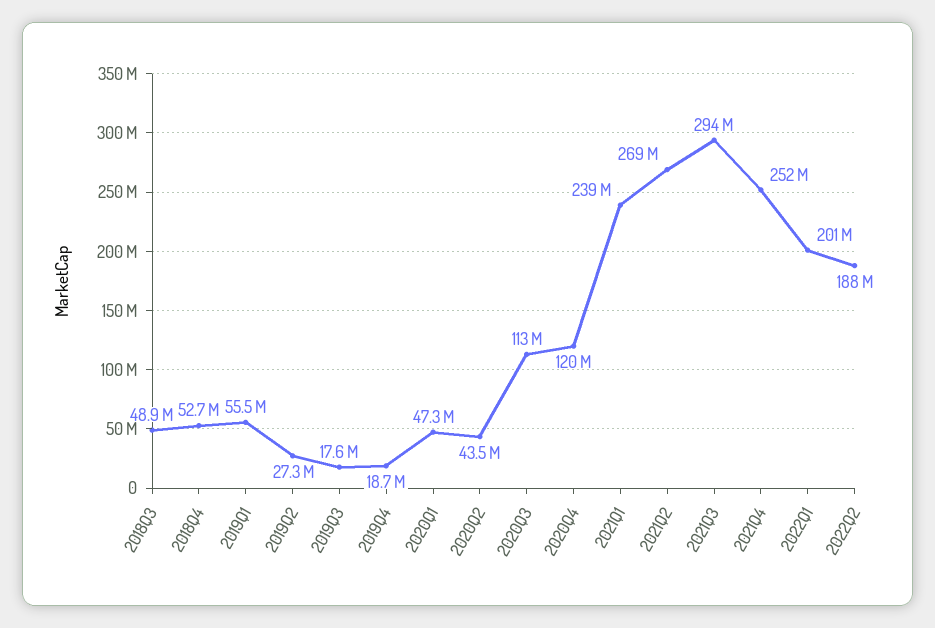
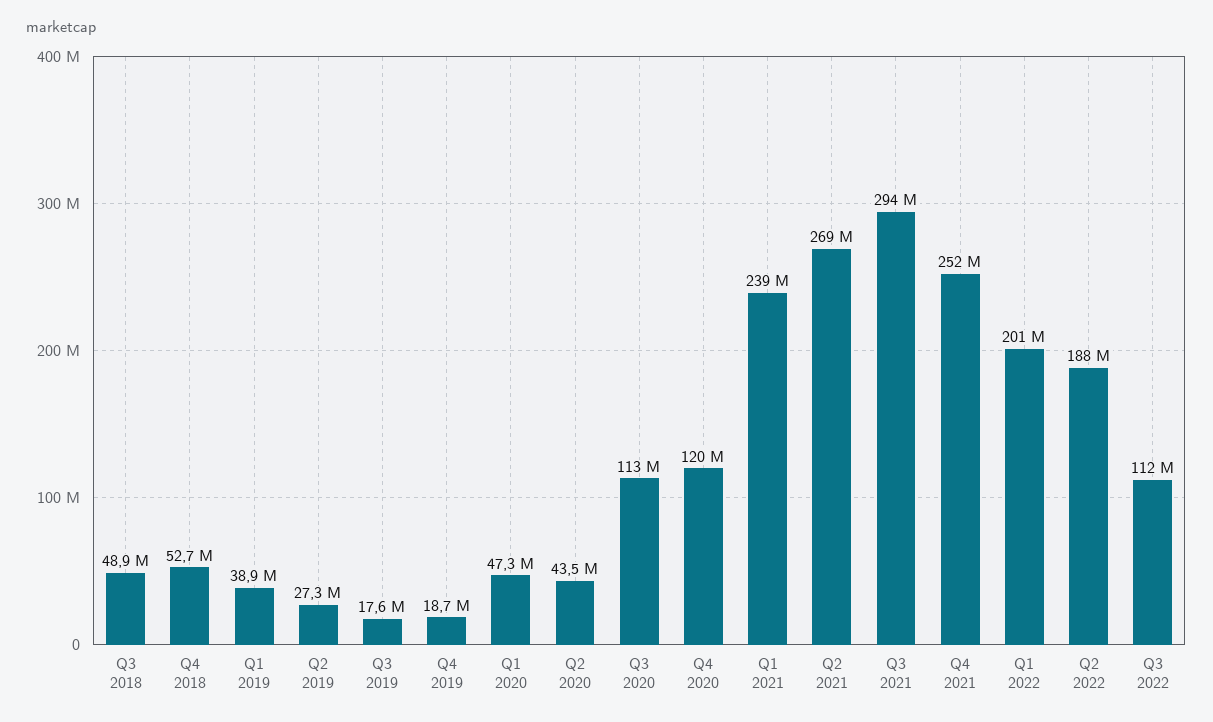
2019Q1: 55500000 -> 38900000
Q3 2022: none -> 112000000

